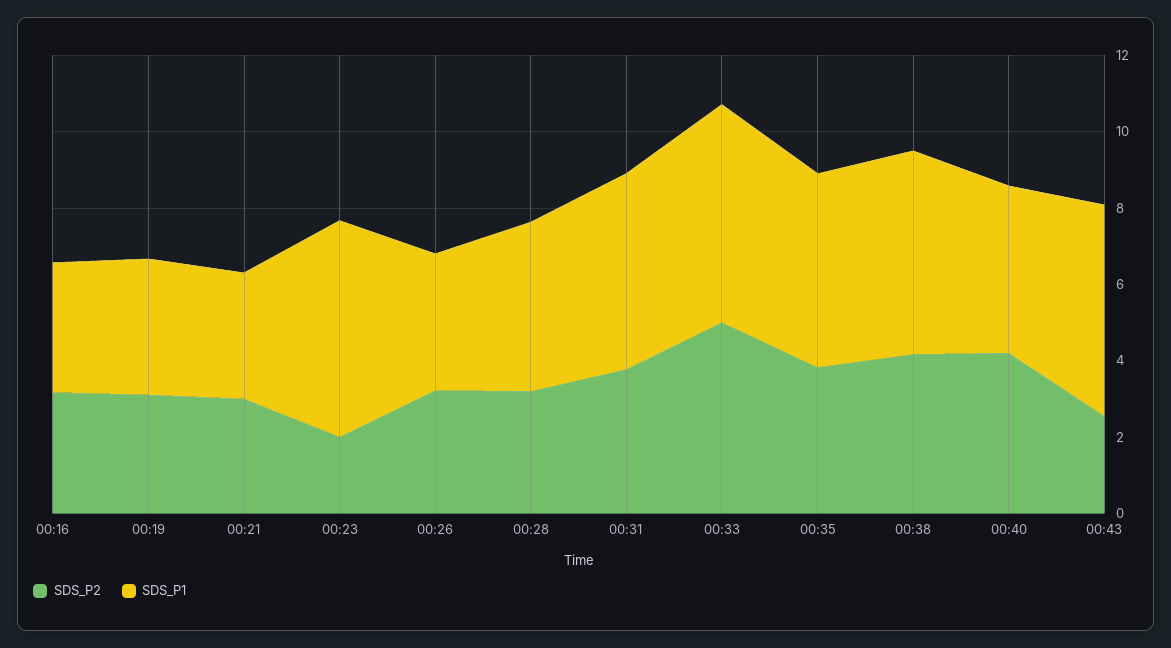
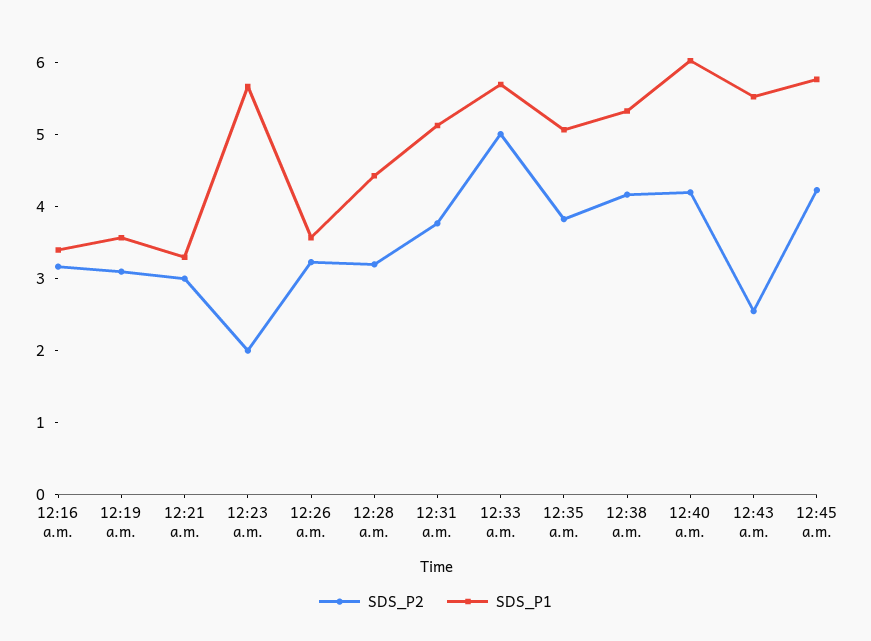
SDS_P1, 00:40: 4.5 -> 6
SDS_P2, 12:45 a.m.: none -> 4.2
SDS_P1, 12:45 a.m.: none -> 5.8

